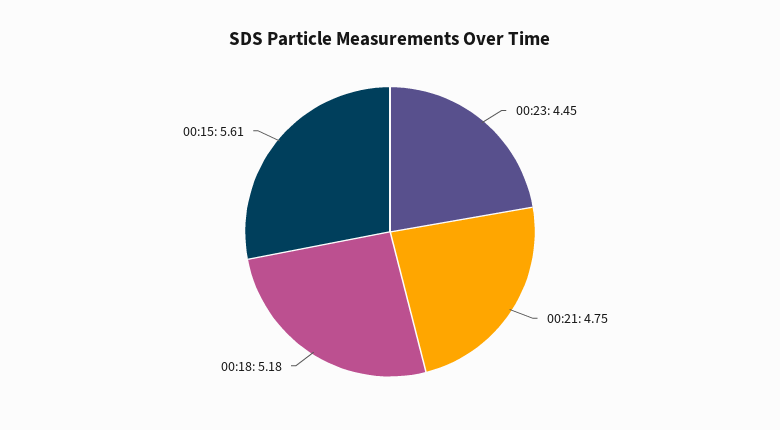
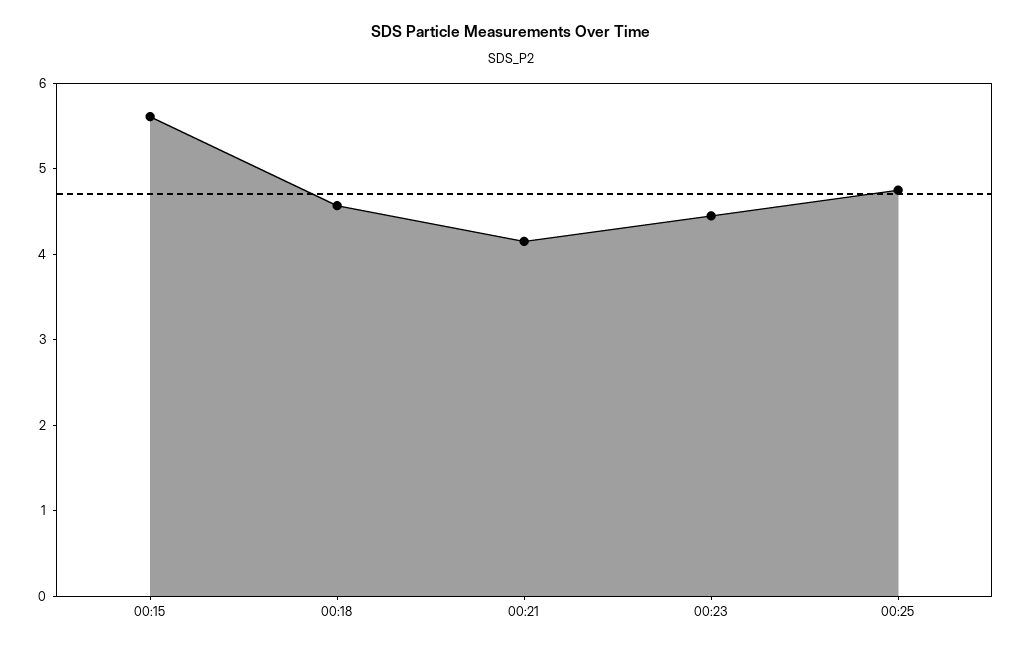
00:21: 4.75 -> 4.2
00:18: 5.18 -> 4.6
00:25: none -> 4.8

